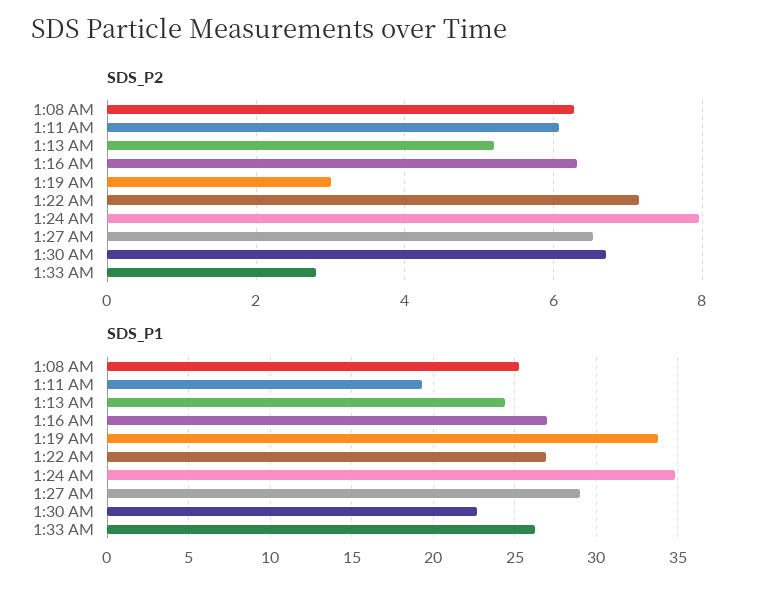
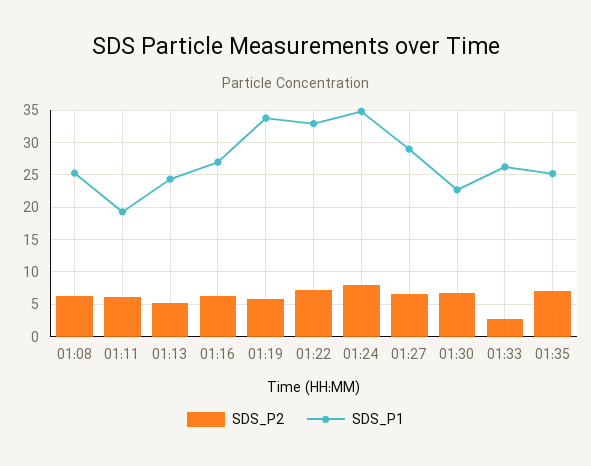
SDS_P2, 1:19 AM: 3 -> 6
SDS_P1, 1:22 AM: 27 -> 33
SDS_P2, 01:35: none -> 7
SDS_P1, 01:35: none -> 25

